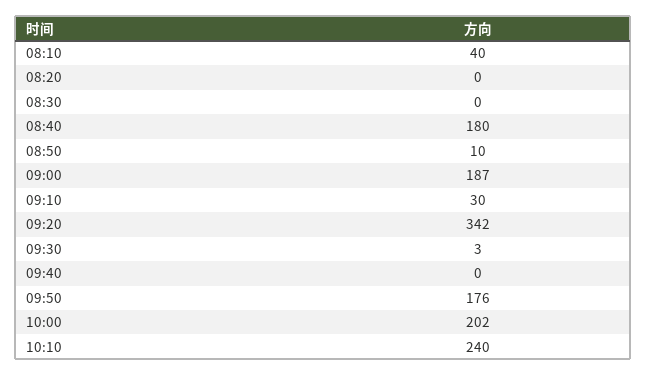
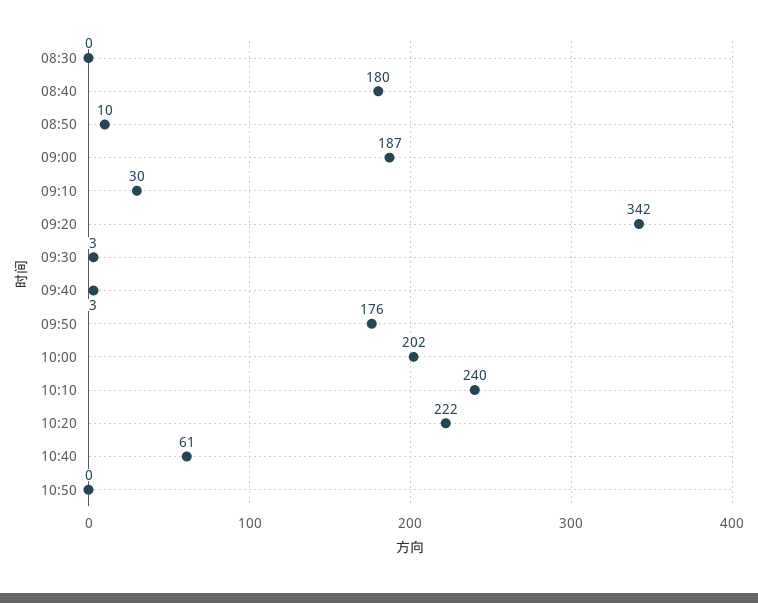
08:10: 40 -> none
08:20: 0 -> none
09:40: 0 -> 3
10:20: none -> 222
10:40: none -> 61
10:50: none -> 0

